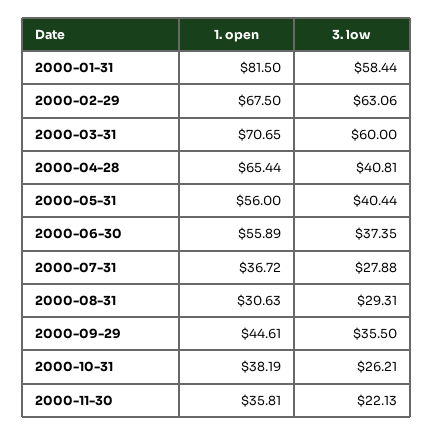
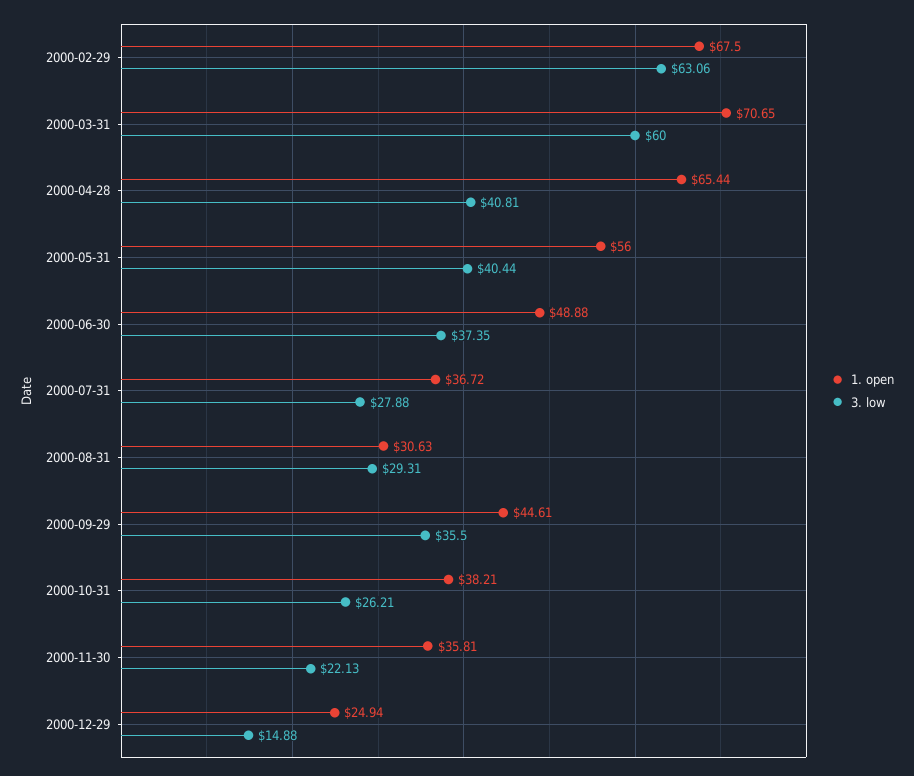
1. open, 2000-01-31: 81.5 -> none
3. low, 2000-01-31: 58.44 -> none
1. open, 2000-06-30: 55.89 -> 48.88
1. open, 2000-10-31: 38.19 -> 38.21
1. open, 2000-12-29: none -> 24.94
3. low, 2000-12-29: none -> 14.88

